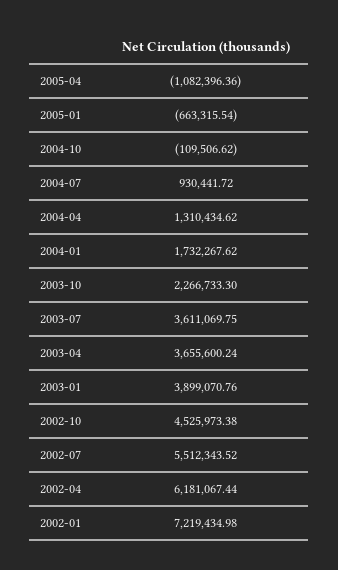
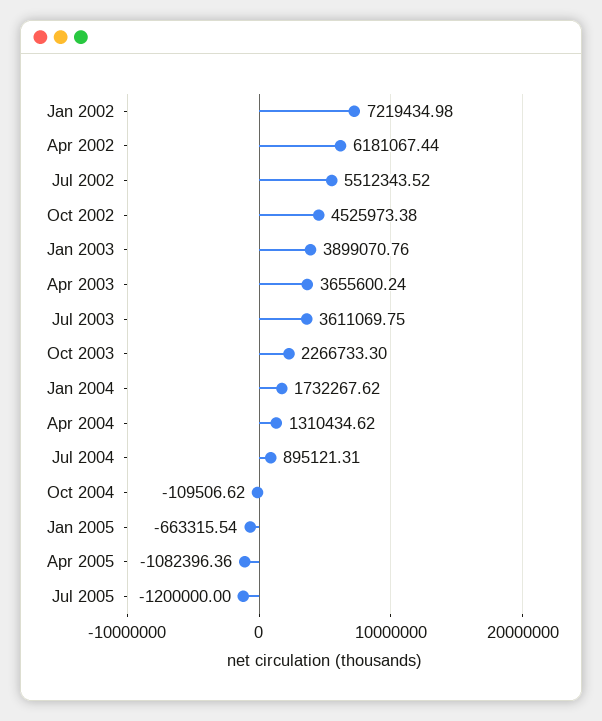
2004-07: 930441.72 -> 895121.31
Jul 2005: none -> -1200000

